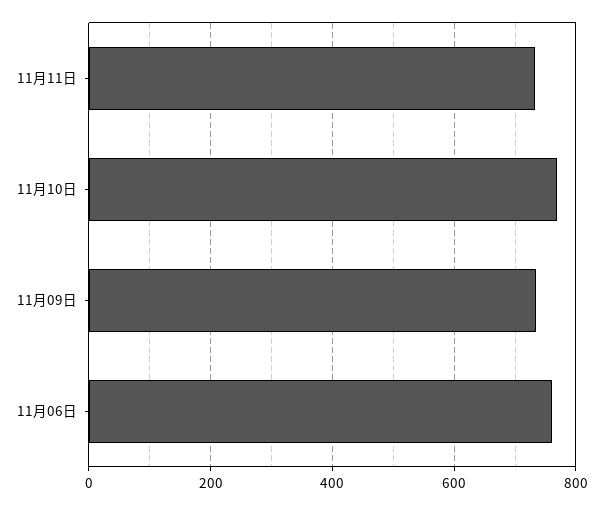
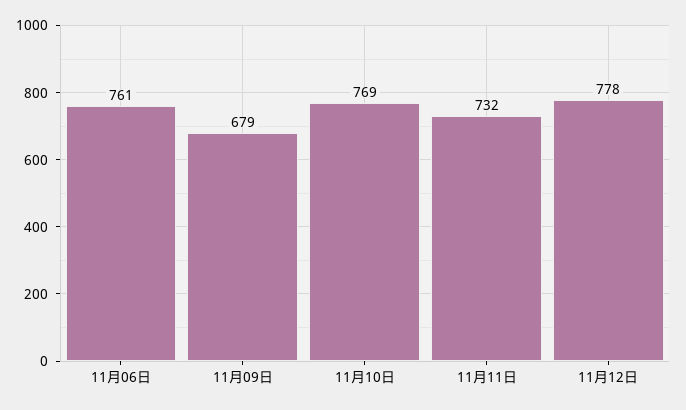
11月09日: 740 -> 679
11月12日: none -> 778

